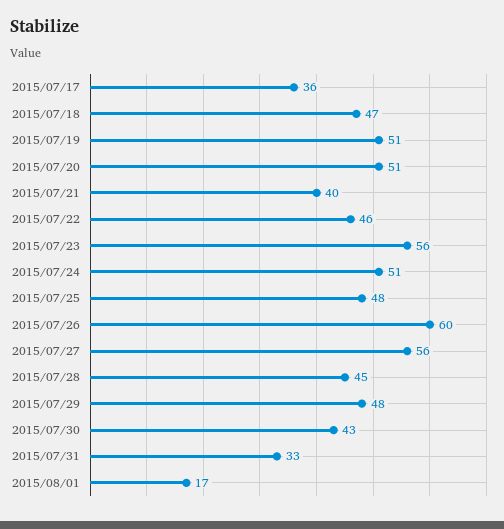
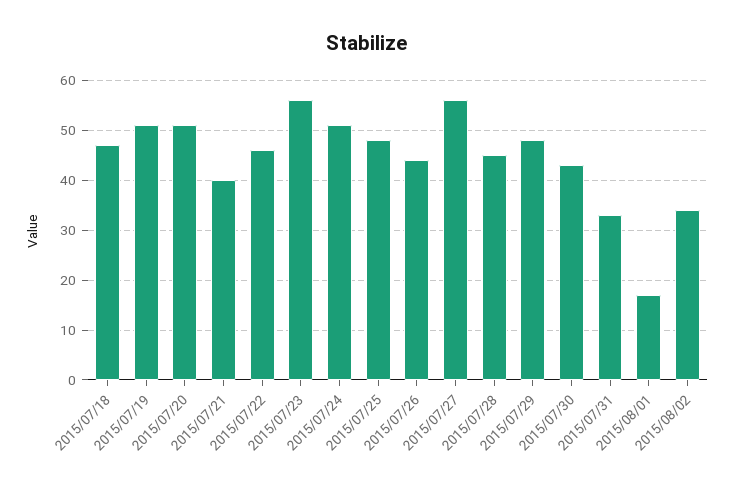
2015/07/17: 36 -> none
2015/07/26: 60 -> 45
2015/08/02: none -> 35

